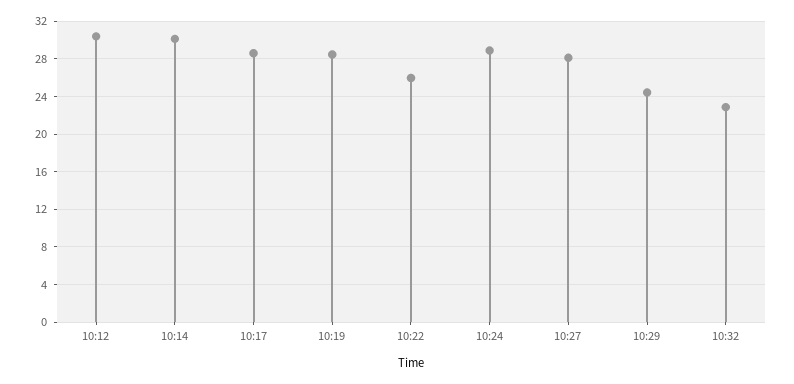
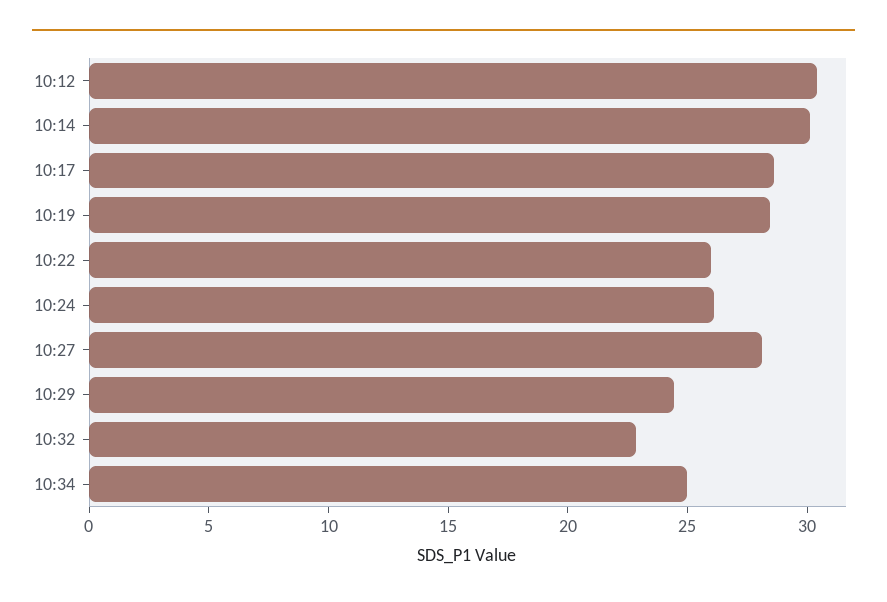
10:24: 29 -> 26
10:34: none -> 25

